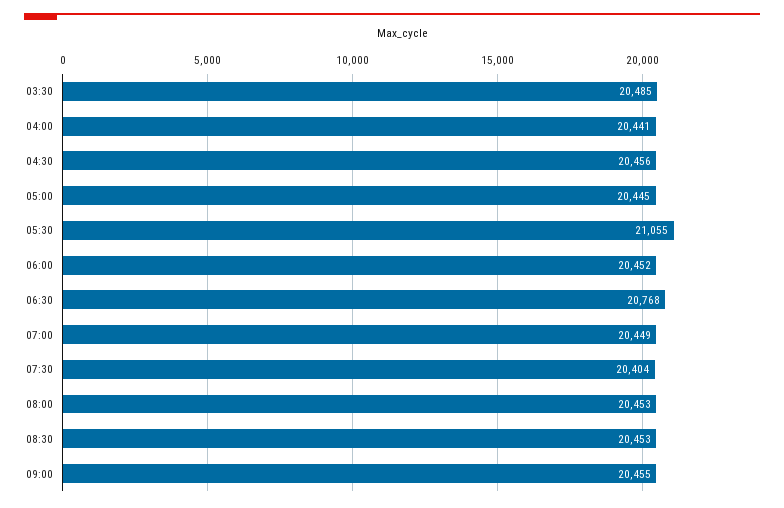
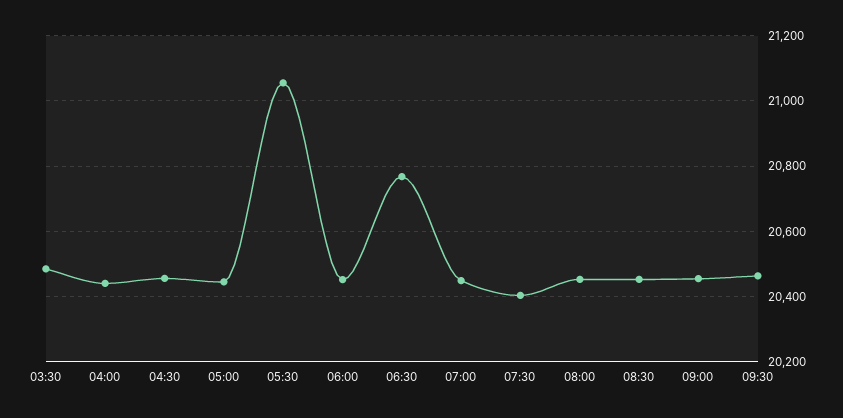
09:30: none -> 20460

